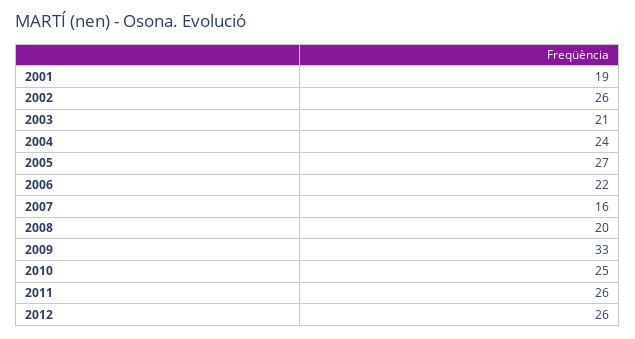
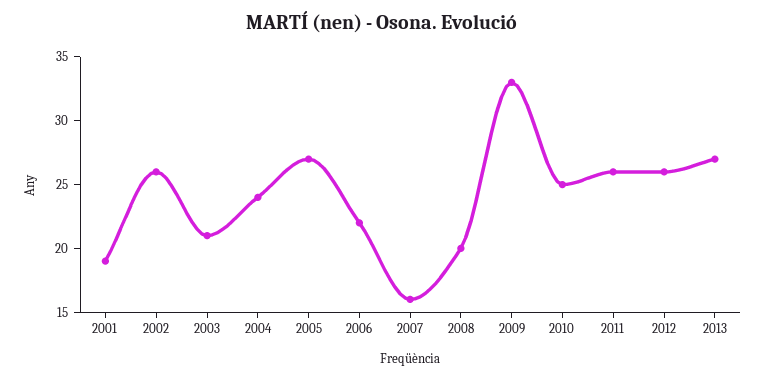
2013: none -> 27

